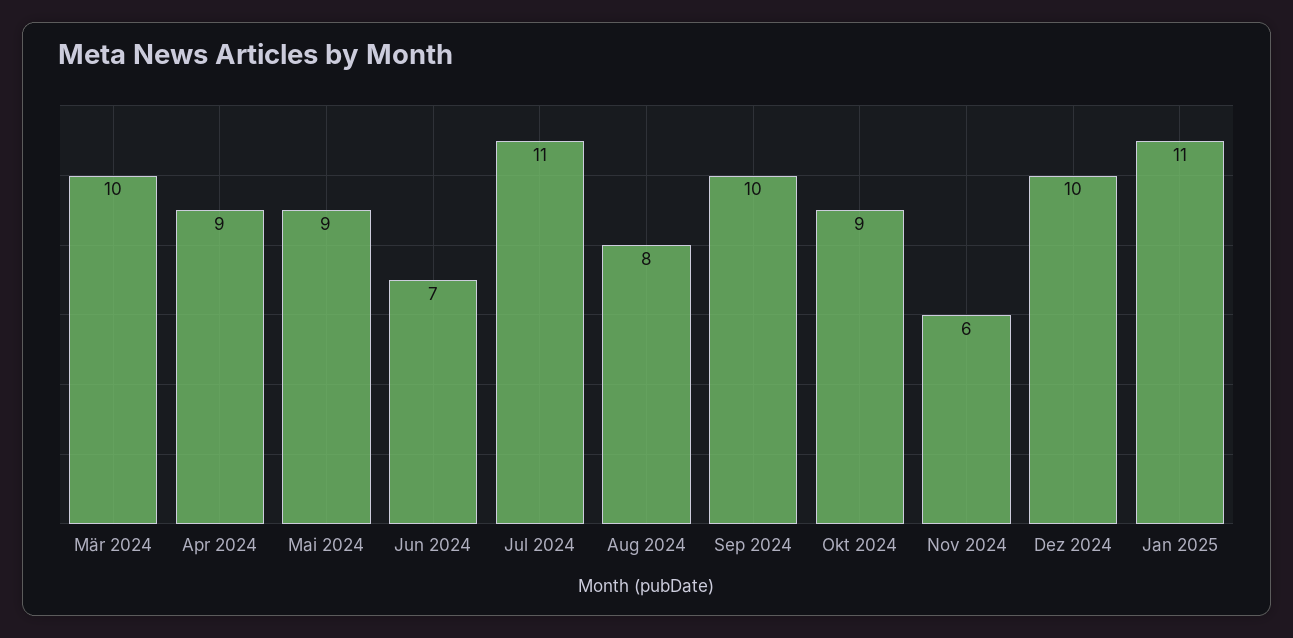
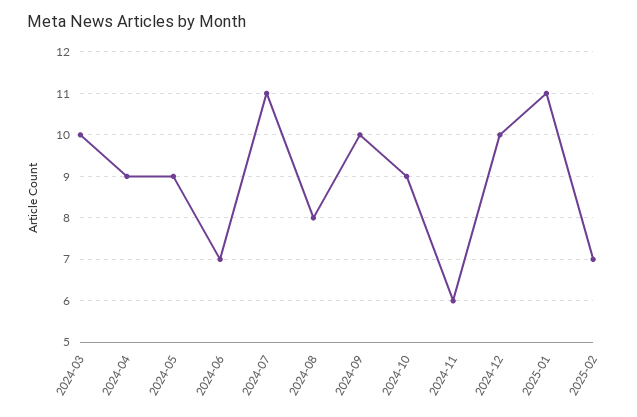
2025-02: none -> 7

